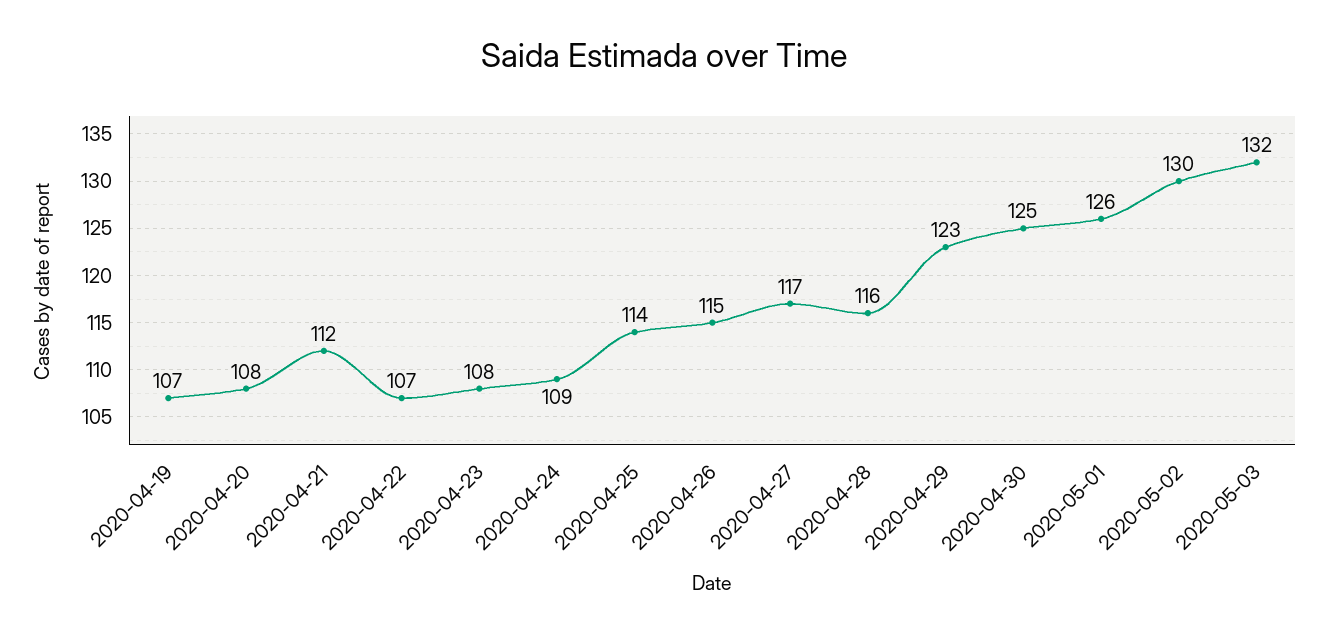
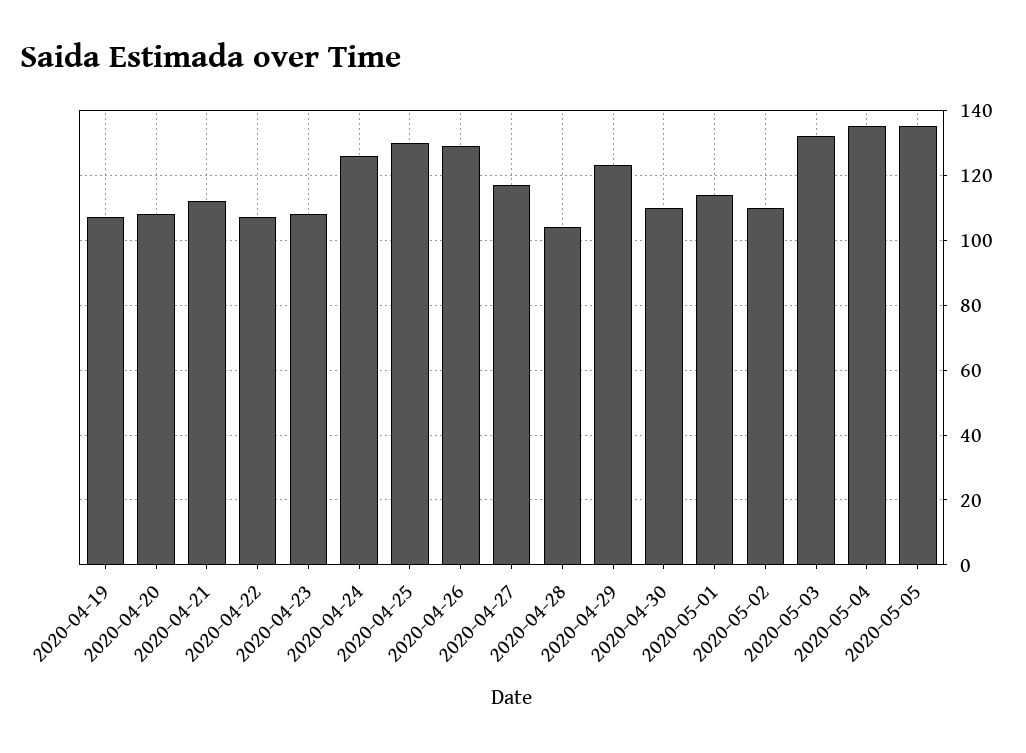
2020-04-24: 109 -> 125
2020-04-25: 114 -> 130
2020-04-26: 115 -> 130
2020-04-28: 116 -> 105
2020-04-30: 125 -> 110
2020-05-01: 126 -> 115
2020-05-02: 130 -> 110
2020-05-04: none -> 135
2020-05-05: none -> 135

